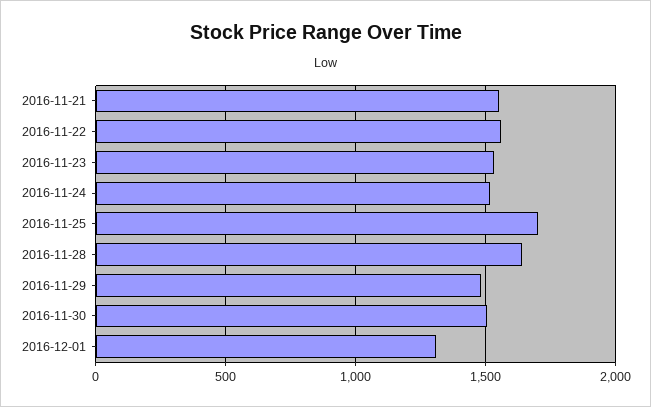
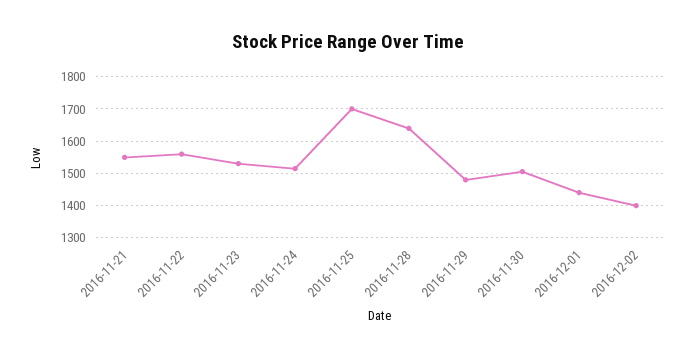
2016-12-01: 1300 -> 1440
2016-12-02: none -> 1400

